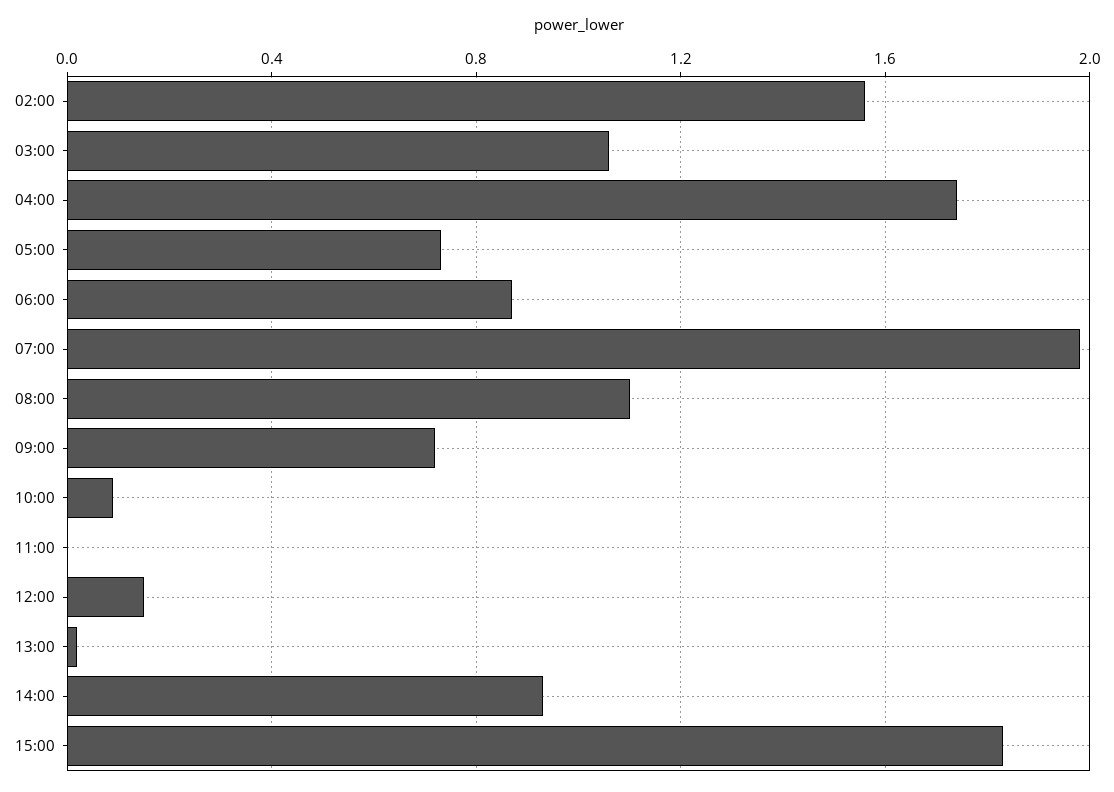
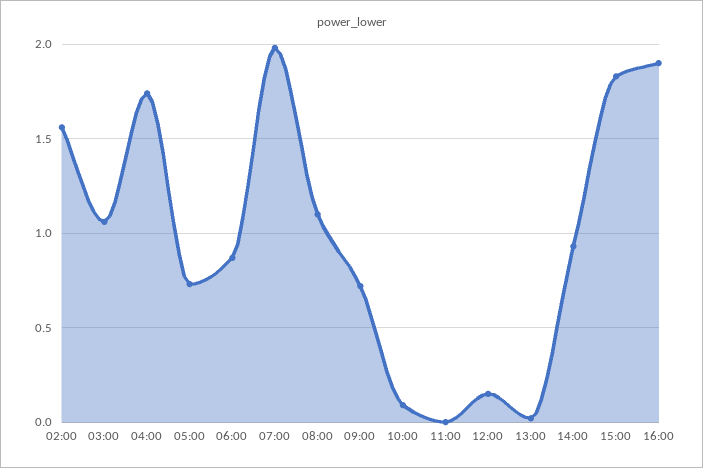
16:00: none -> 1.9

